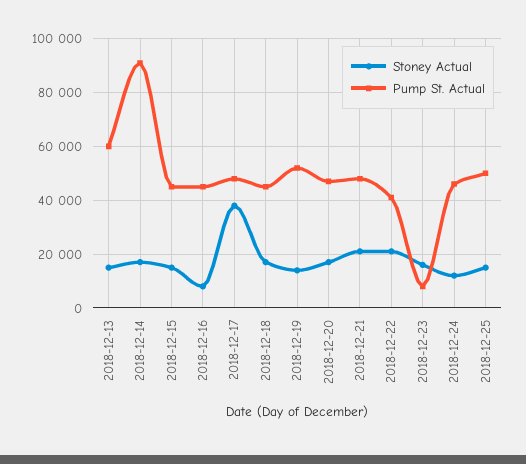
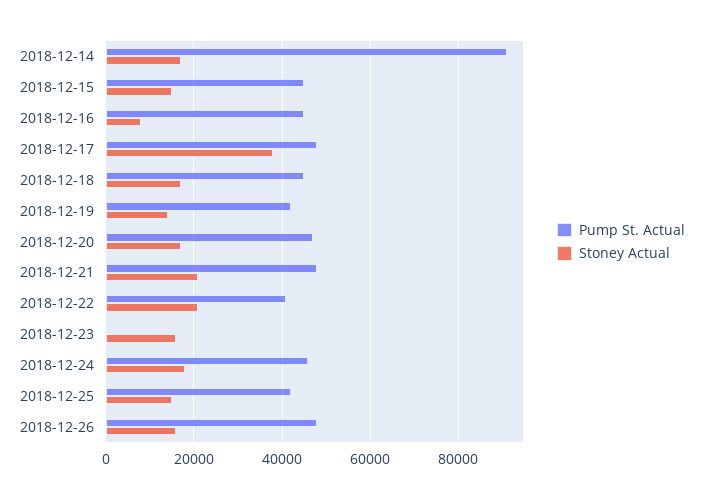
Stoney Actual, 2018-12-13: 15000 -> none
Pump St. Actual, 2018-12-13: 60000 -> none
Pump St. Actual, 2018-12-19: 52500 -> 42000
Pump St. Actual, 2018-12-23: 7500 -> 0
Stoney Actual, 2018-12-24: 12500 -> 18000
Pump St. Actual, 2018-12-25: 50000 -> 42000
Pump St. Actual, 2018-12-26: none -> 48000
Stoney Actual, 2018-12-26: none -> 16000

